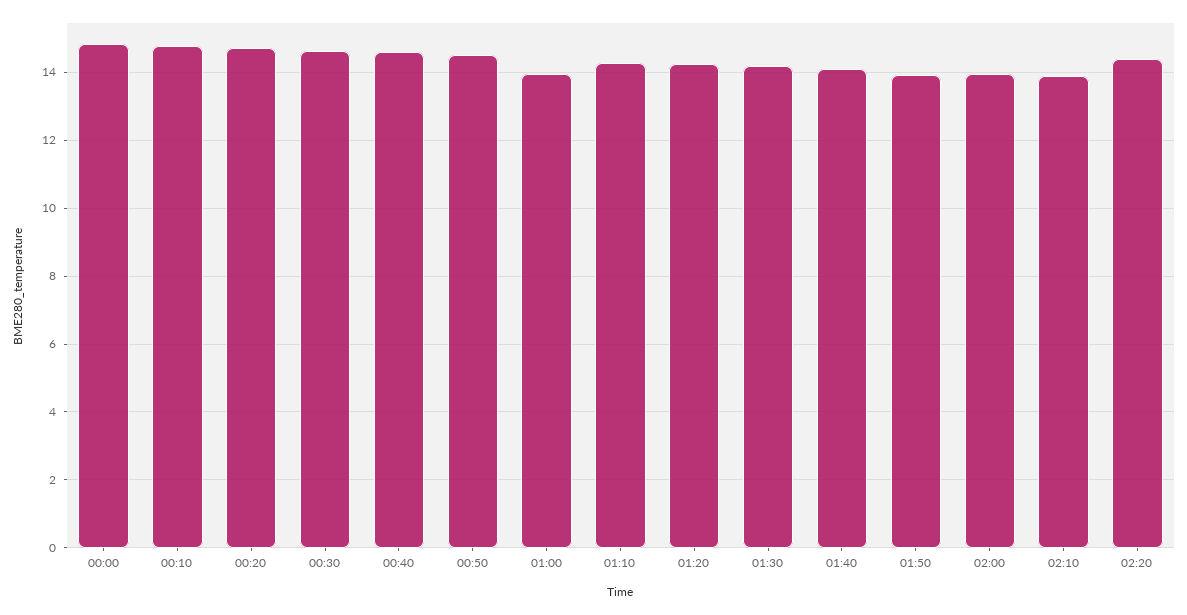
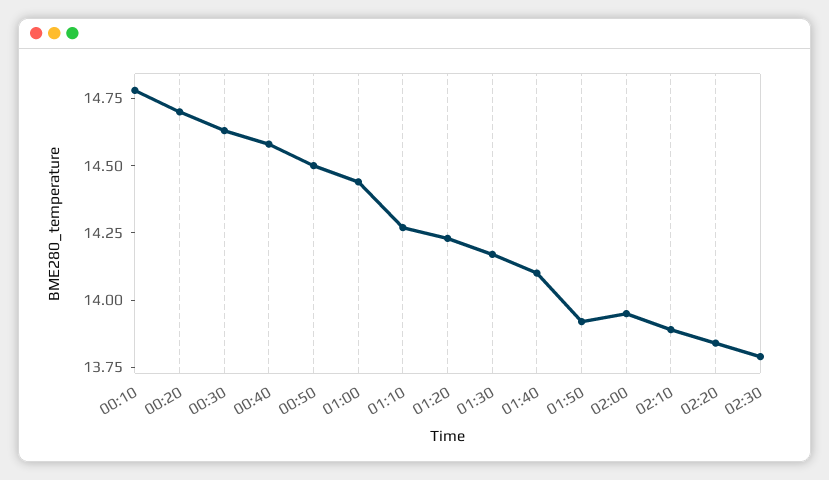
00:00: 14.8 -> none
01:00: 14 -> 14.45
02:20: 14.4 -> 13.85
02:30: none -> 13.8

